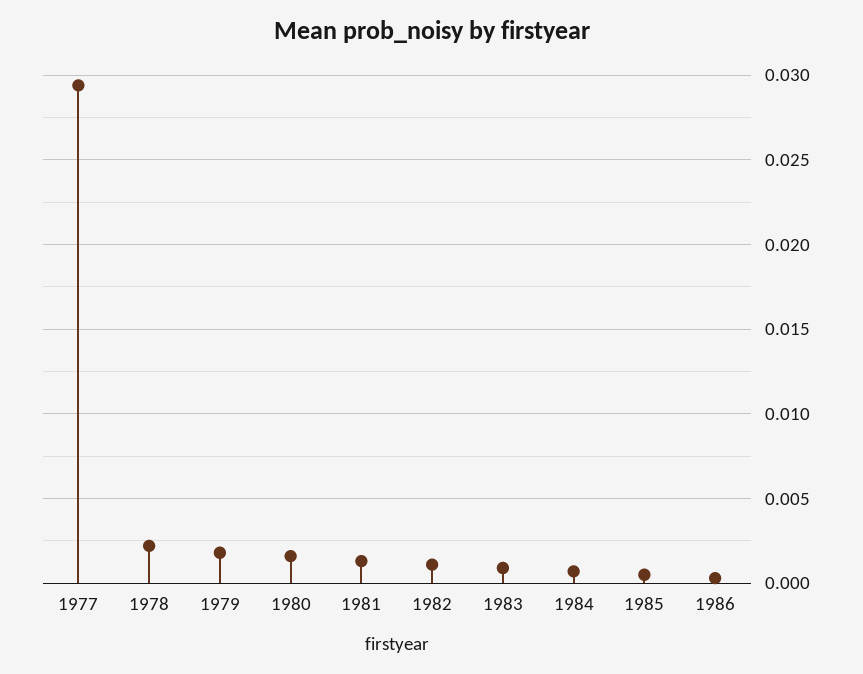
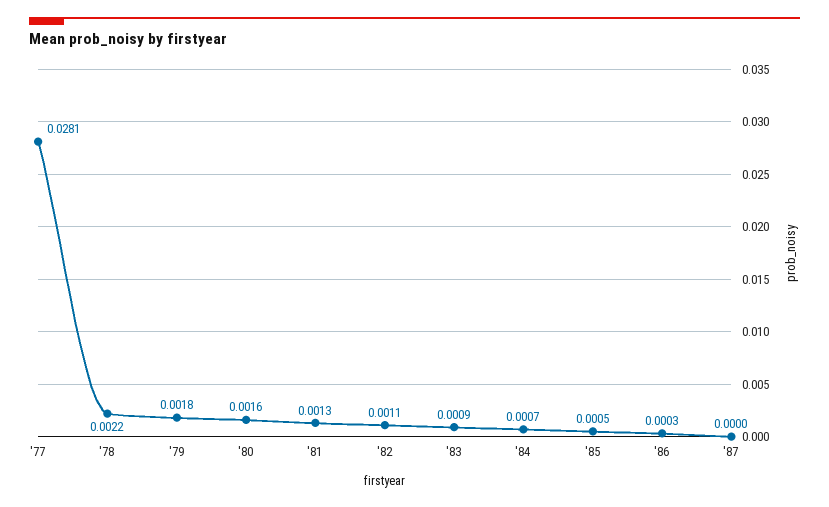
1977: 0.0295 -> 0.0281
'87: none -> 0

